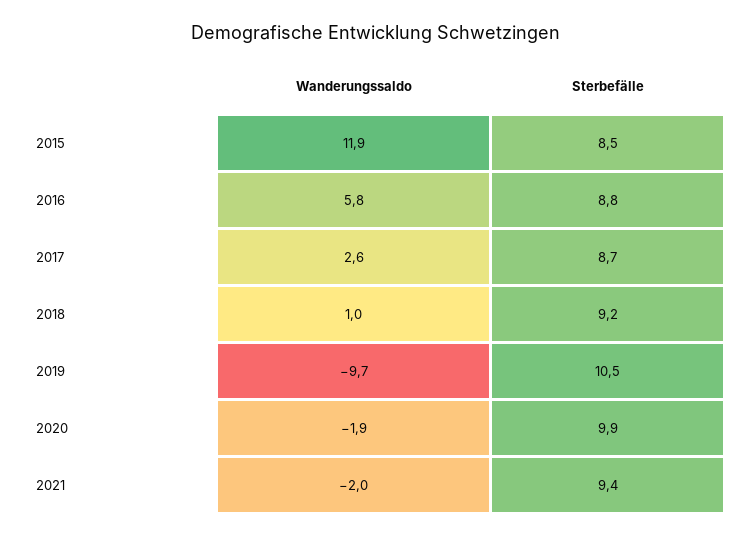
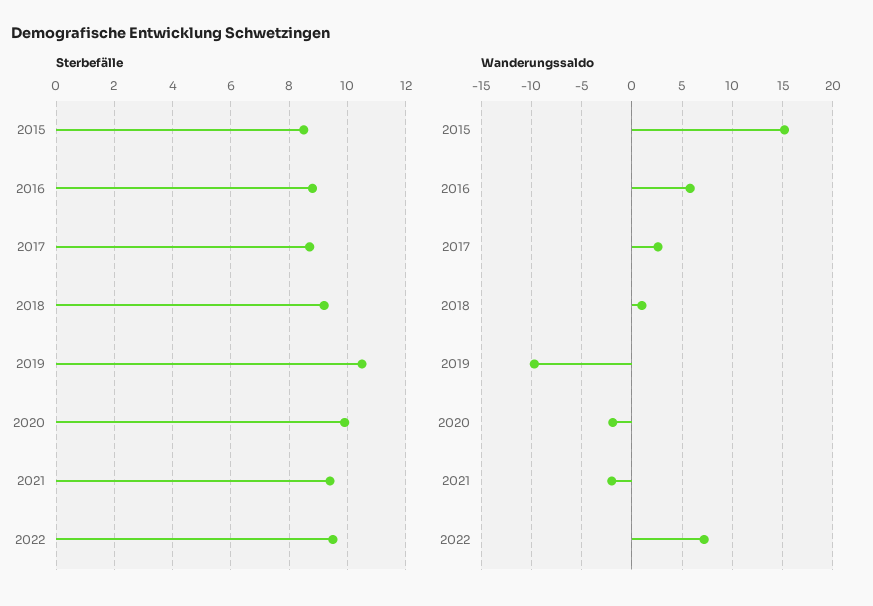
Wanderungssaldo, 2015: 11.9 -> 15
Sterbefälle, 2022: none -> 9.5
Wanderungssaldo, 2022: none -> 7

